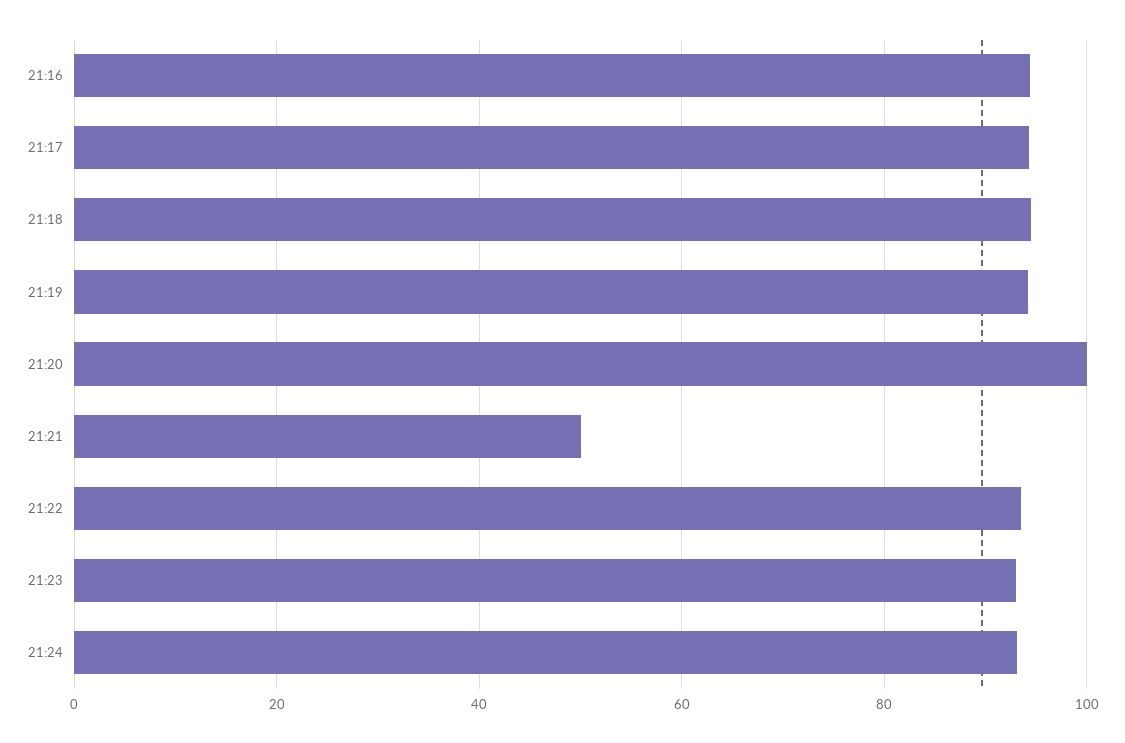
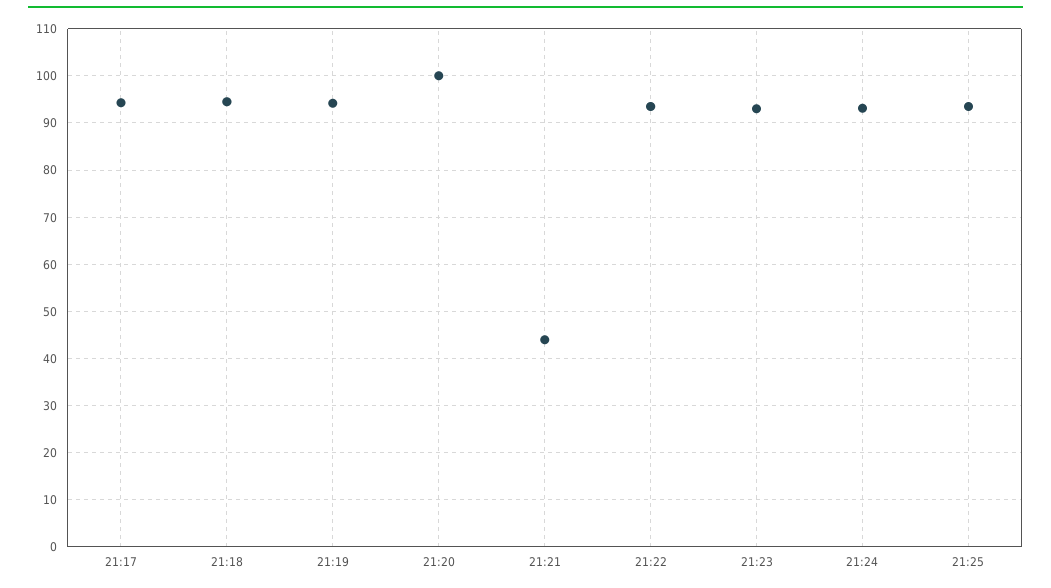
21:16: 94 -> none
21:21: 50 -> 44
21:25: none -> 94

